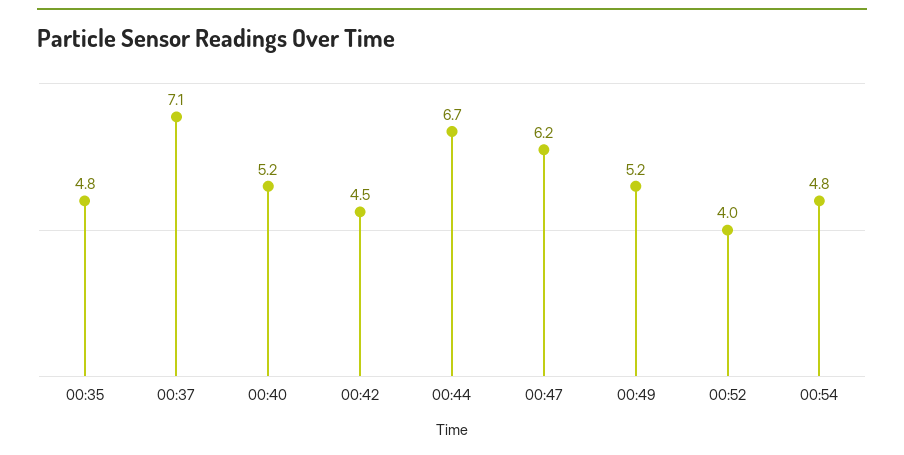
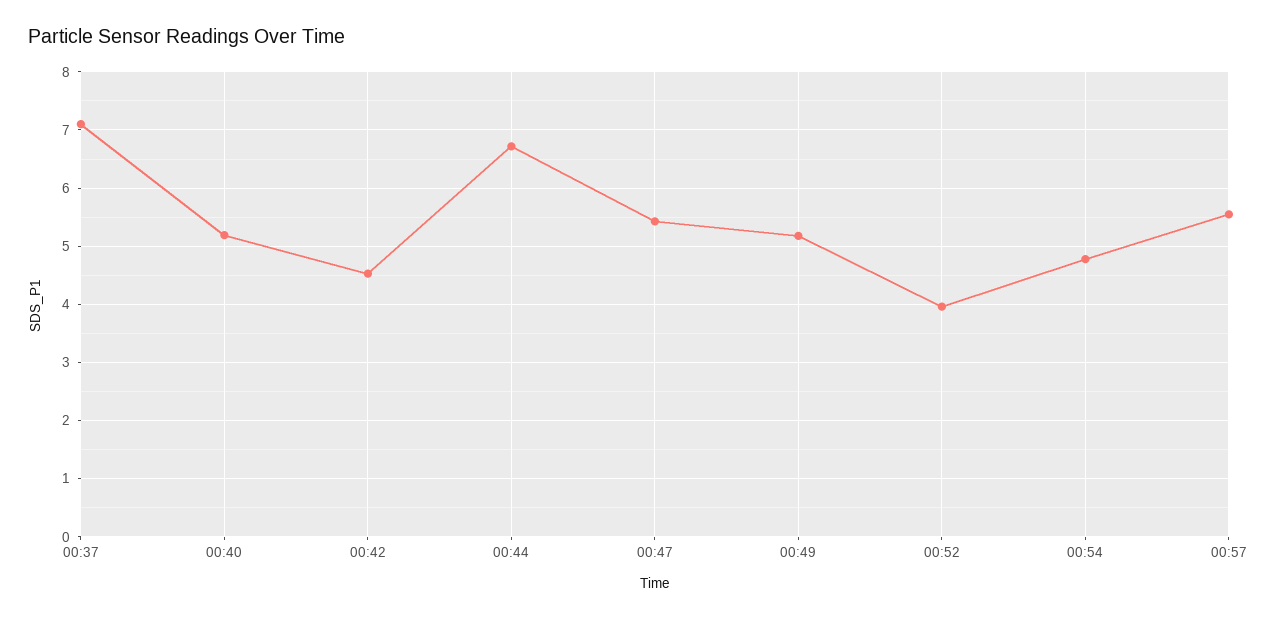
00:35: 4.8 -> none
00:47: 6.2 -> 5.4
00:57: none -> 5.6

